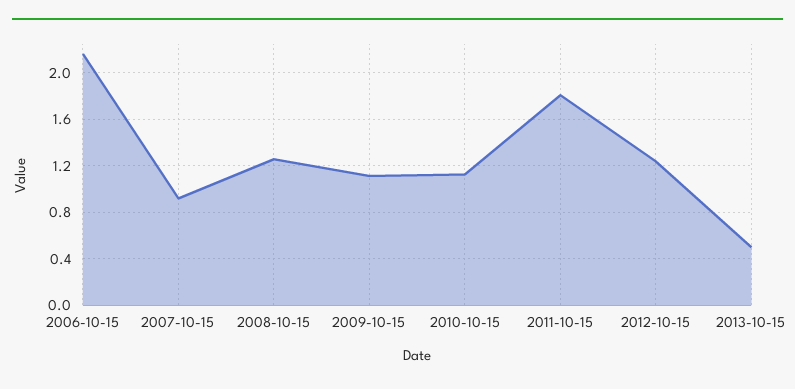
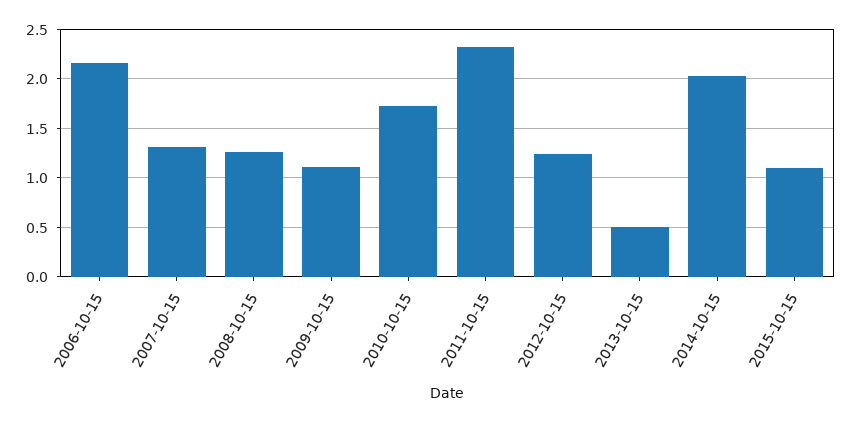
2007-10-15: 0.9 -> 1.3
2010-10-15: 1.1 -> 1.7
2011-10-15: 1.8 -> 2.3
2014-10-15: none -> 2
2015-10-15: none -> 1.1

